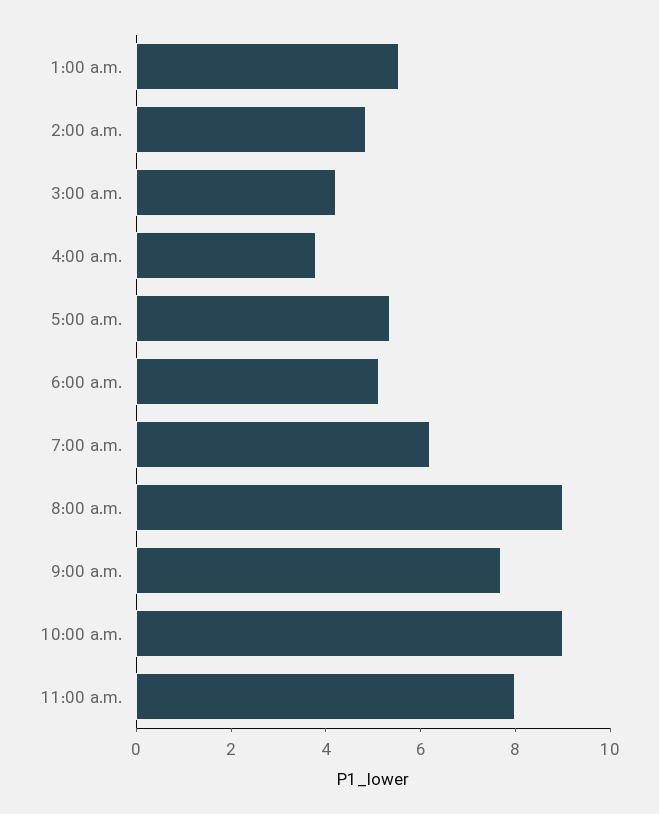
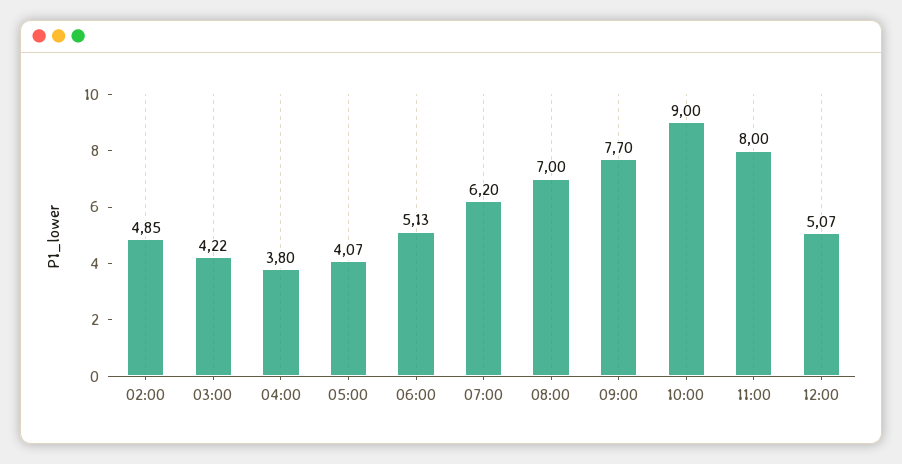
1:00 a.m.: 5.5 -> none
5:00 a.m.: 5.5 -> 4.07
8:00 a.m.: 9 -> 7
12:00: none -> 5.07

